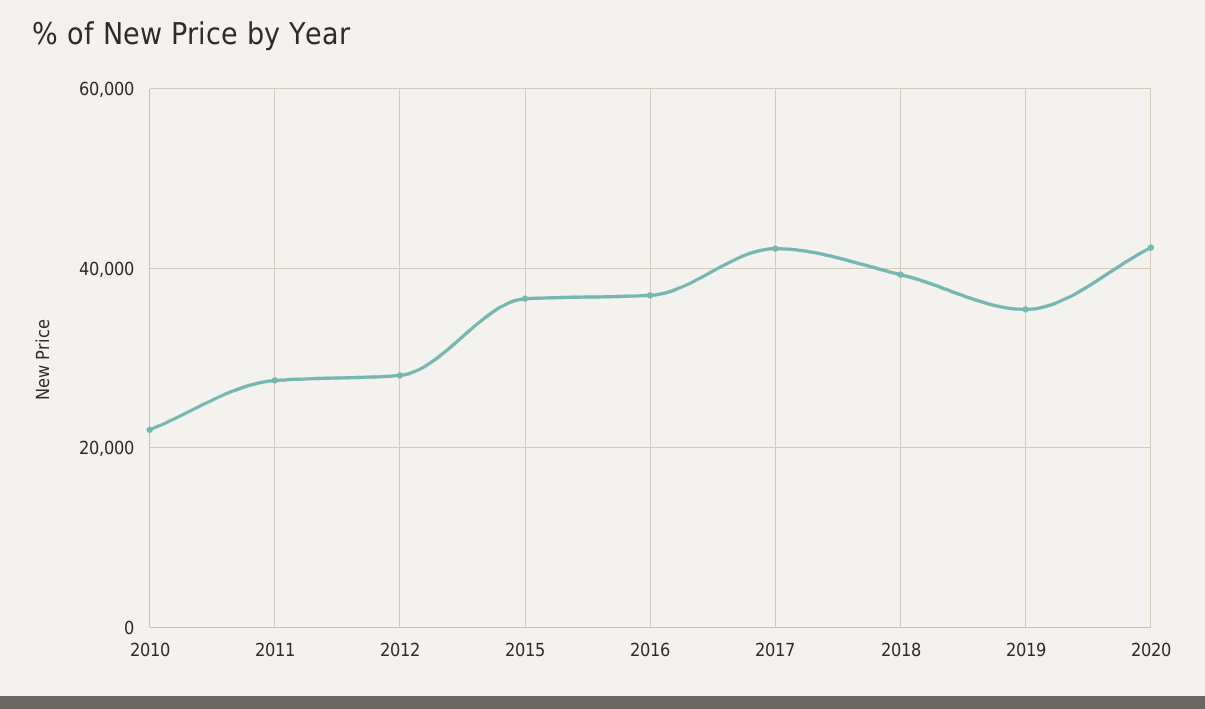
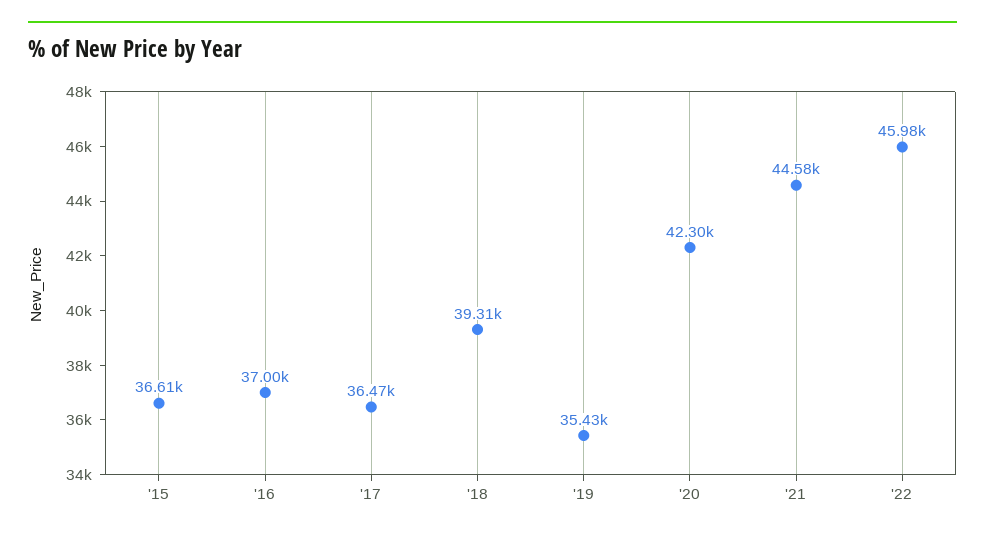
2010: 22000 -> none
2011: 28000 -> none
2012: 28000 -> none
2017: 42000 -> 36470
'21: none -> 44580
'22: none -> 45980

